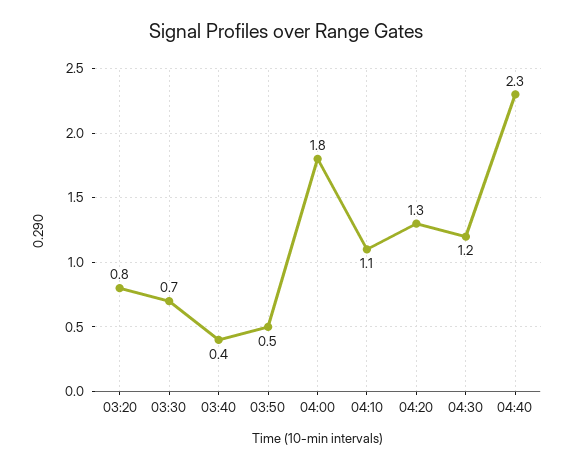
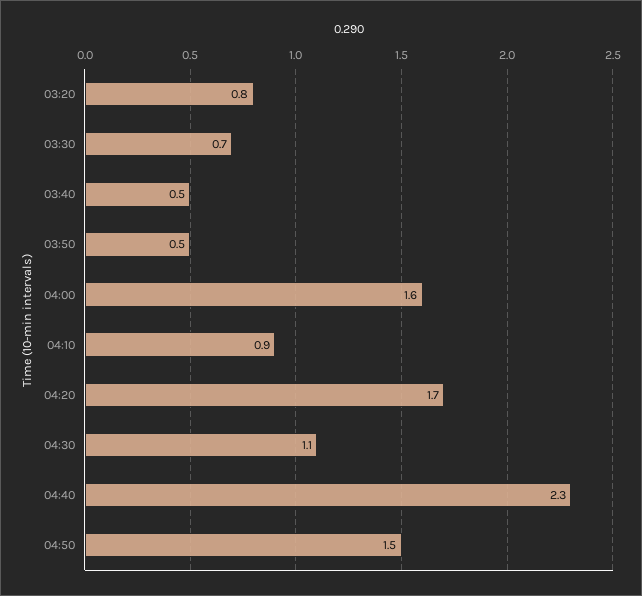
03:40: 0.4 -> 0.5
04:00: 1.8 -> 1.6
04:10: 1.1 -> 0.9
04:20: 1.3 -> 1.7
04:30: 1.2 -> 1.1
04:50: none -> 1.5

